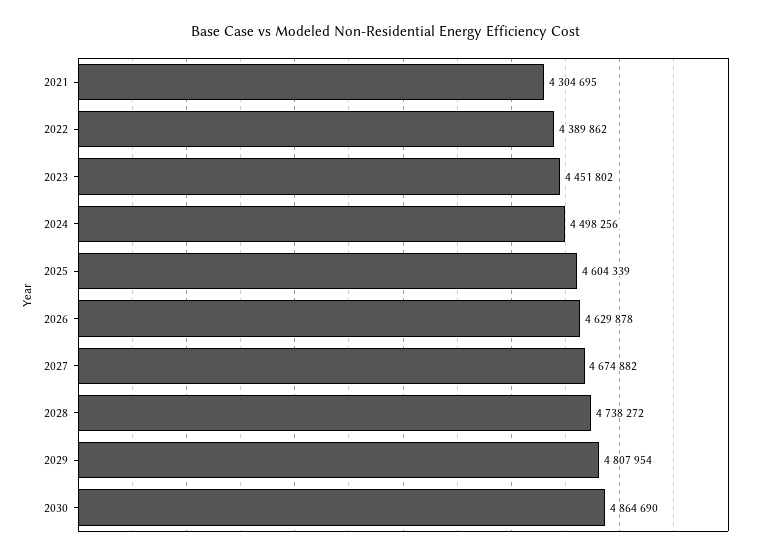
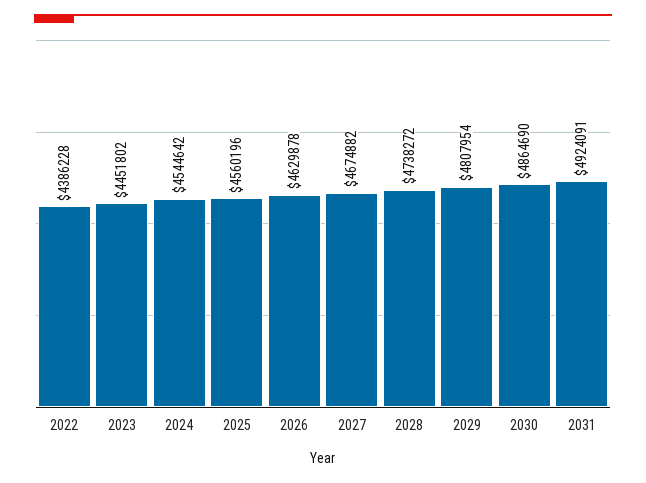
2021: 4304695 -> none
2022: 4389862 -> 4386228
2024: 4498256 -> 4544642
2025: 4604339 -> 4560196
2031: none -> 4924091

